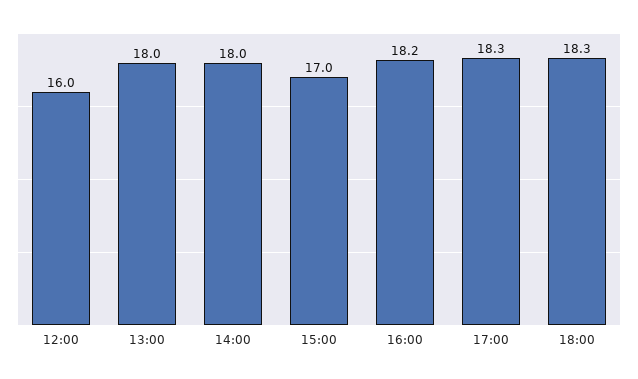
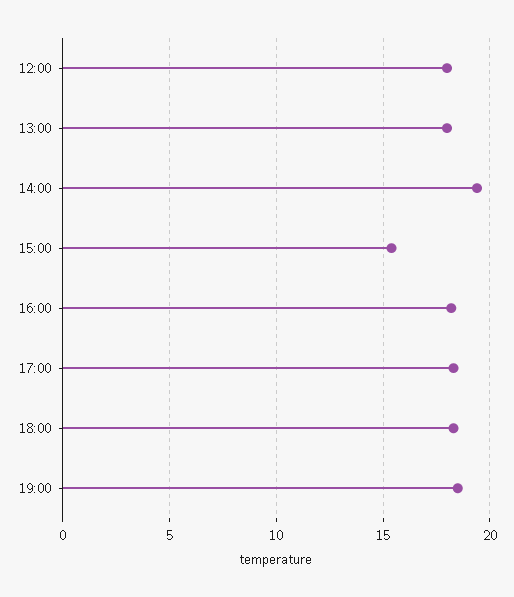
12:00: 16 -> 18
14:00: 18 -> 19.5
15:00: 17 -> 15.5
19:00: none -> 18.5

